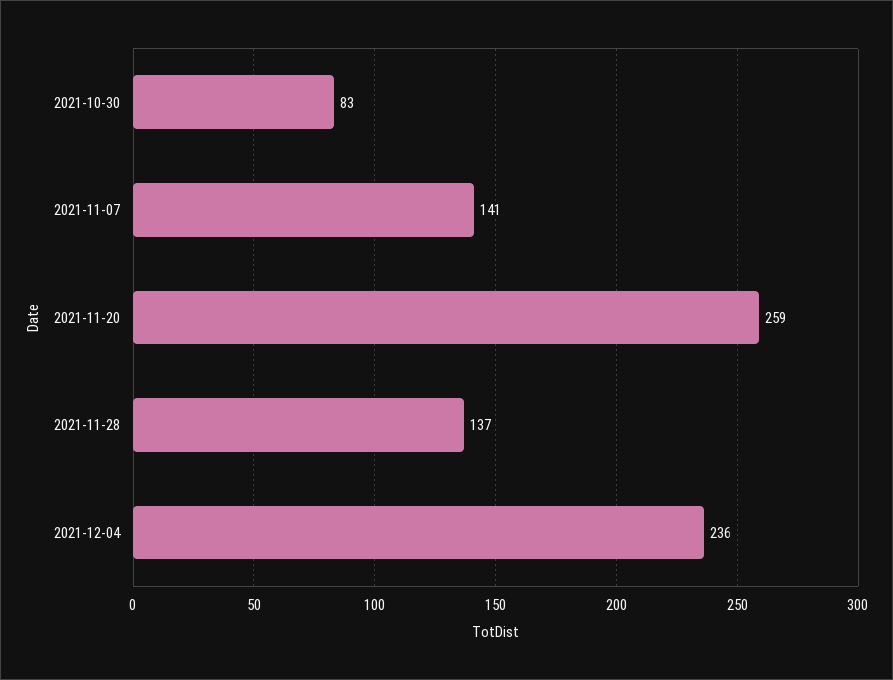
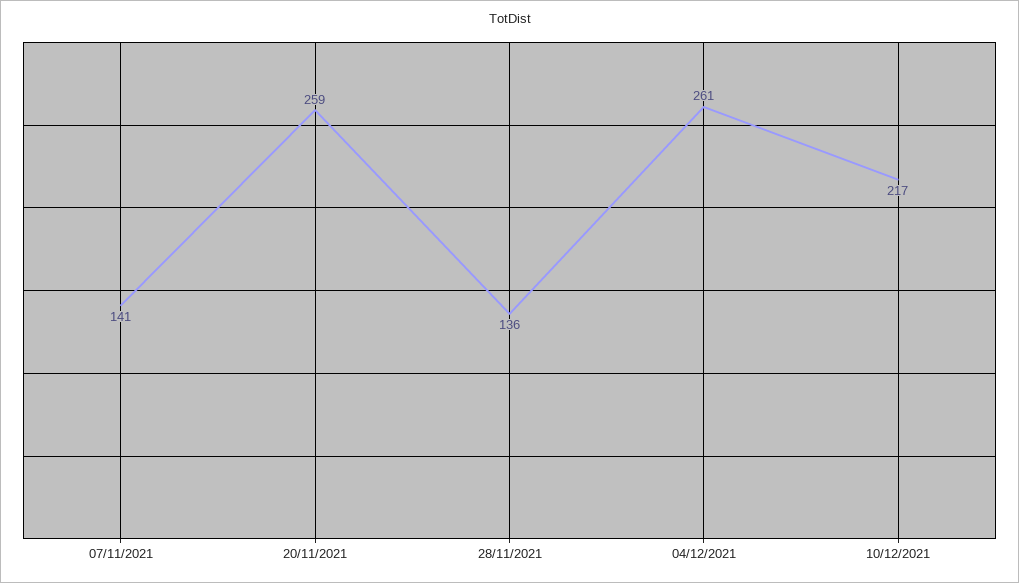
2021-10-30: 83 -> none
2021-11-28: 137 -> 136
2021-12-04: 236 -> 261
10/12/2021: none -> 217

